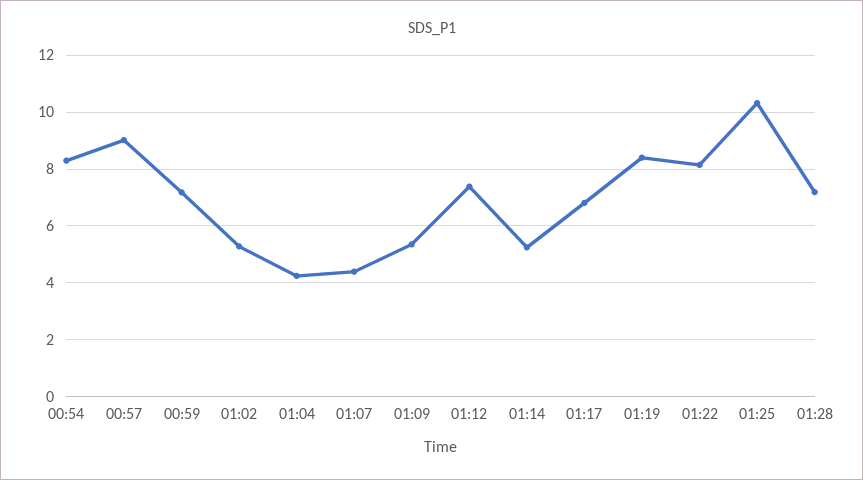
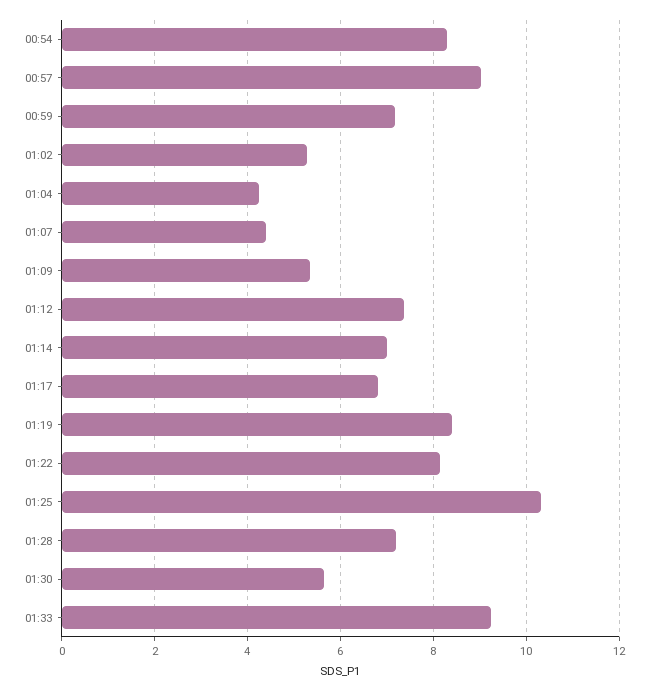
01:14: 5.25 -> 7
01:30: none -> 5.6
01:33: none -> 9.2

